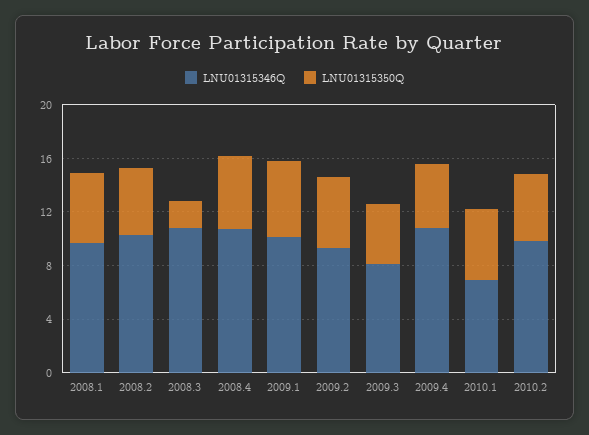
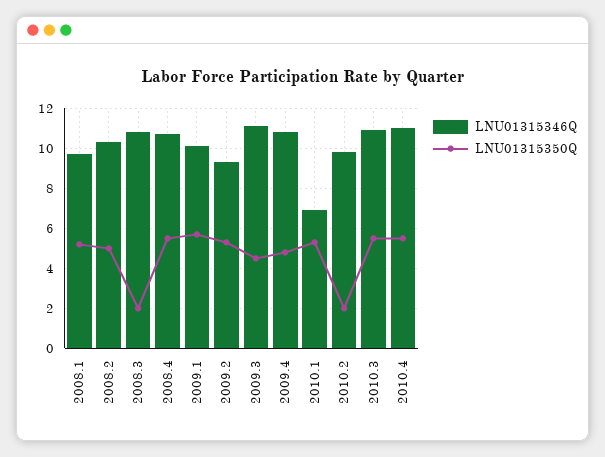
LNU01315346Q, 2009.3: 8 -> 11
LNU01315350Q, 2010.2: 5 -> 2
LNU01315346Q, 2010.3: none -> 11
LNU01315350Q, 2010.3: none -> 5.5
LNU01315346Q, 2010.4: none -> 11
LNU01315350Q, 2010.4: none -> 5.5

